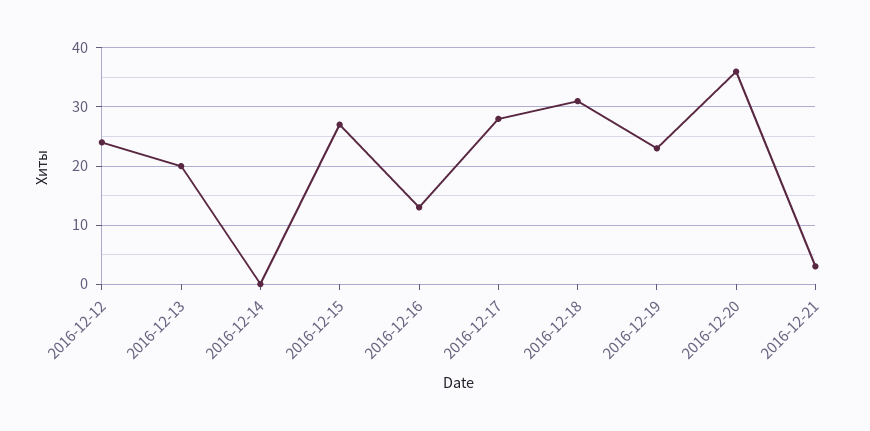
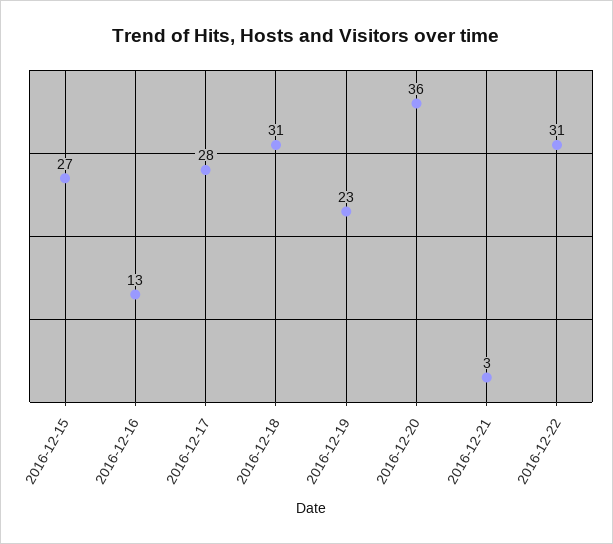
2016-12-12: 25 -> none
2016-12-13: 20 -> none
2016-12-14: 0 -> none
2016-12-22: none -> 31

